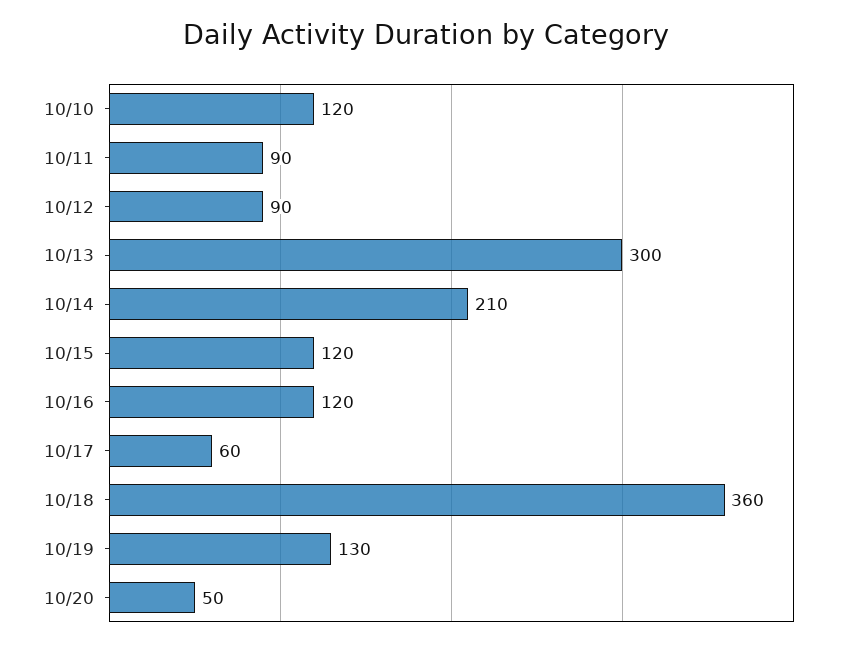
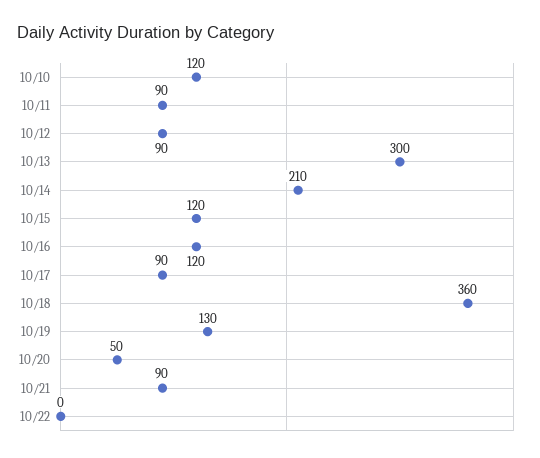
10/17: 60 -> 90
10/21: none -> 90
10/22: none -> 0

